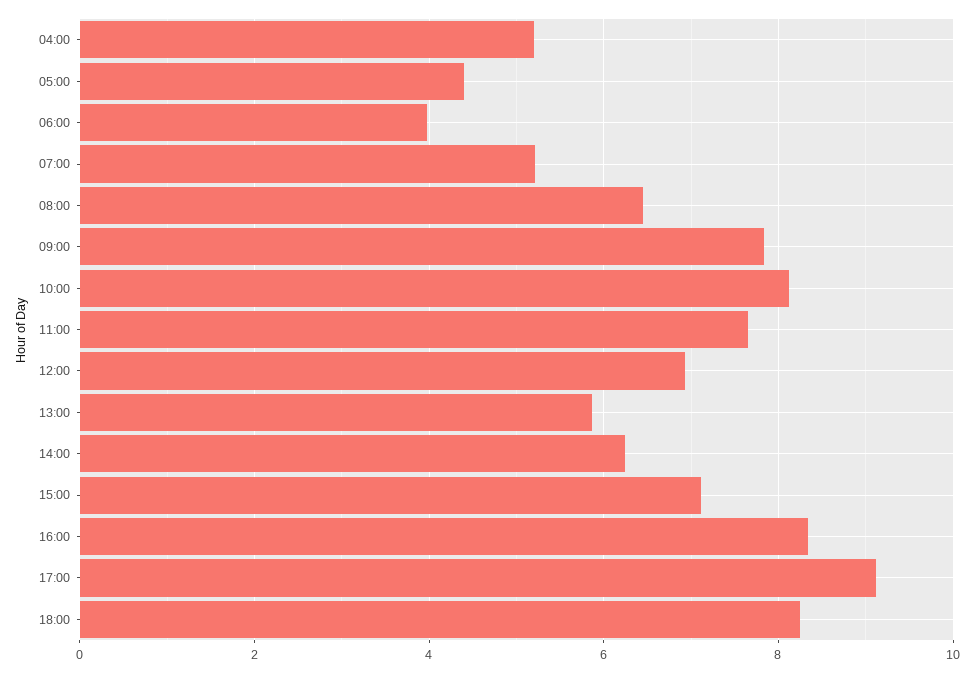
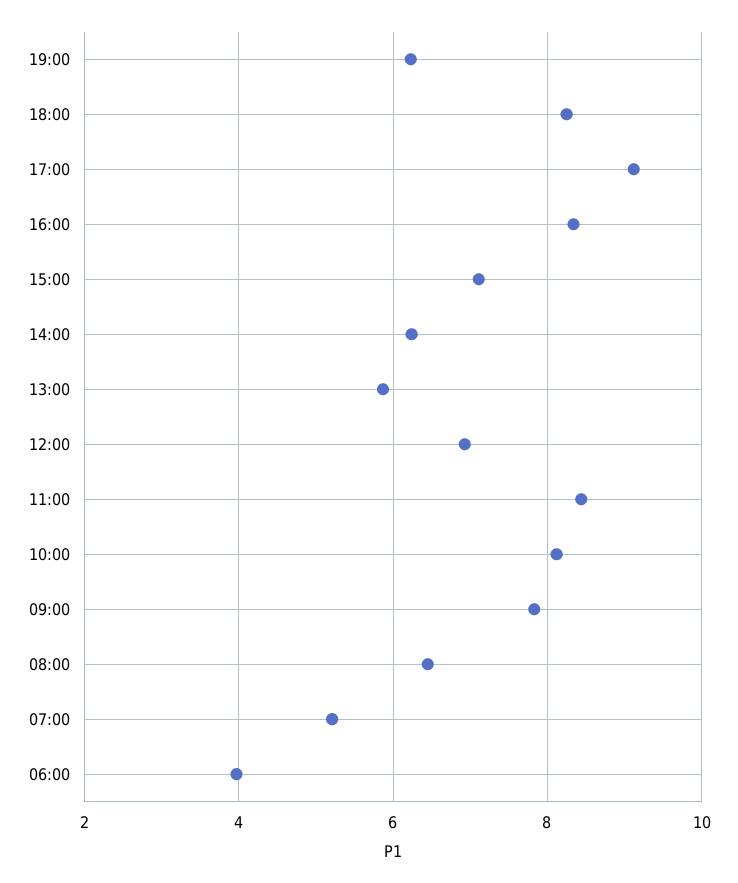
04:00: 5.2 -> none
05:00: 4.4 -> none
11:00: 7.6 -> 8.4
19:00: none -> 6.2

